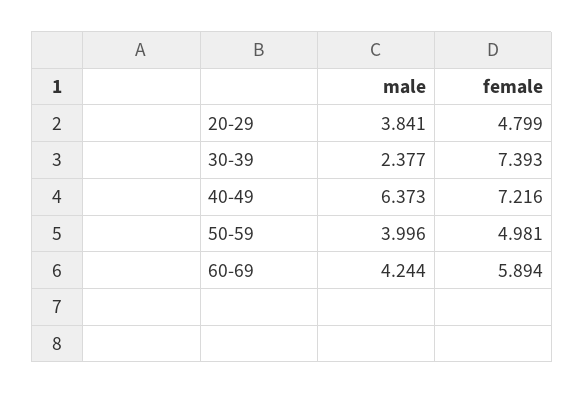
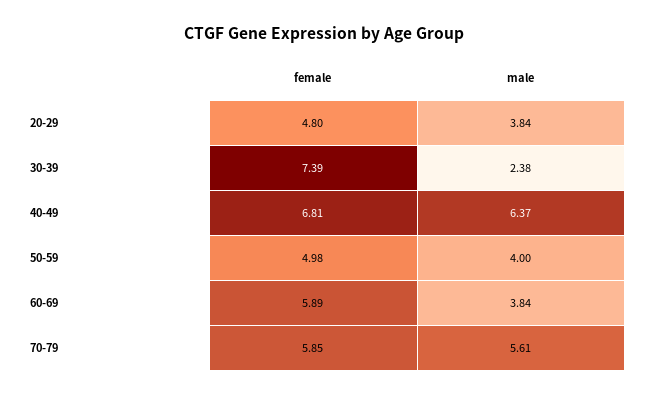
female, 40-49: 7.216 -> 6.81
male, 60-69: 4.244 -> 3.84
female, 70-79: none -> 5.85
male, 70-79: none -> 5.61

